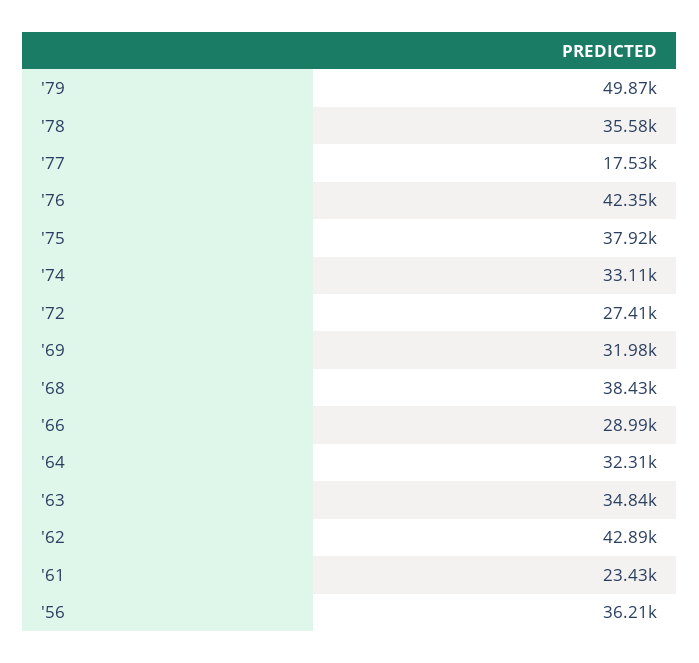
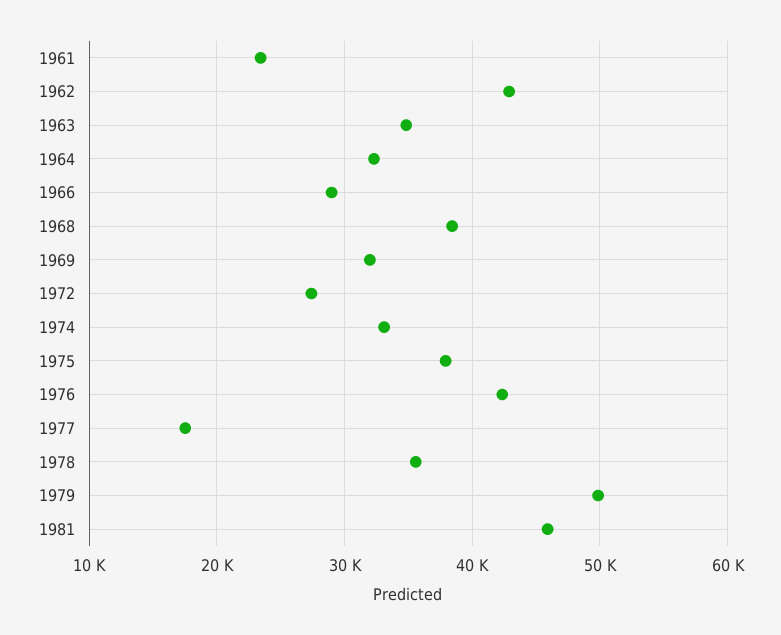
'56: 36210 -> none
1981: none -> 46000

